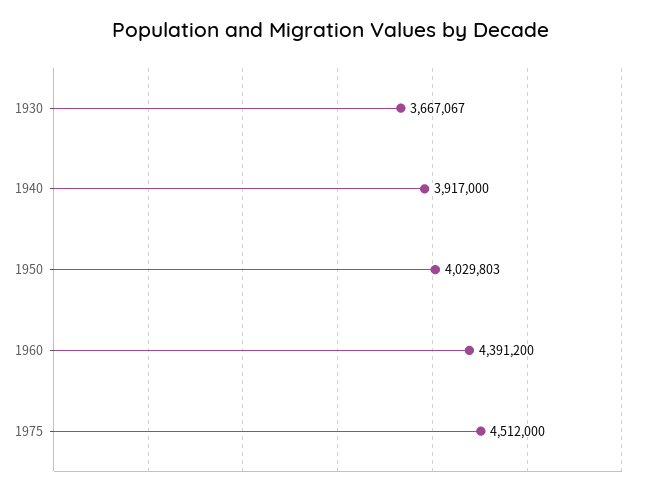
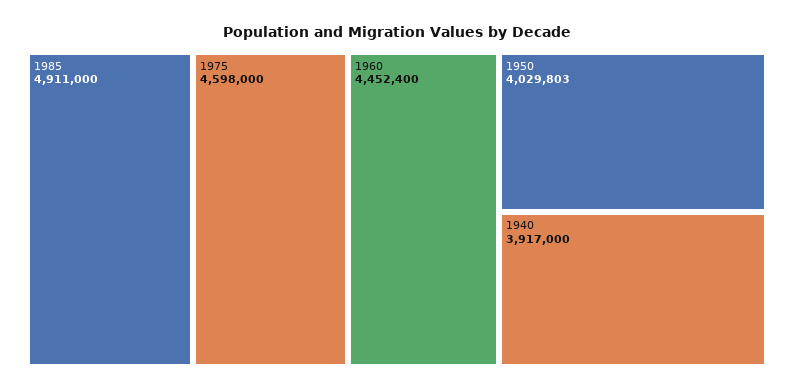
1930: 3667067 -> none
1960: 4391200 -> 4452400
1975: 4512000 -> 4598000
1985: none -> 4911000

